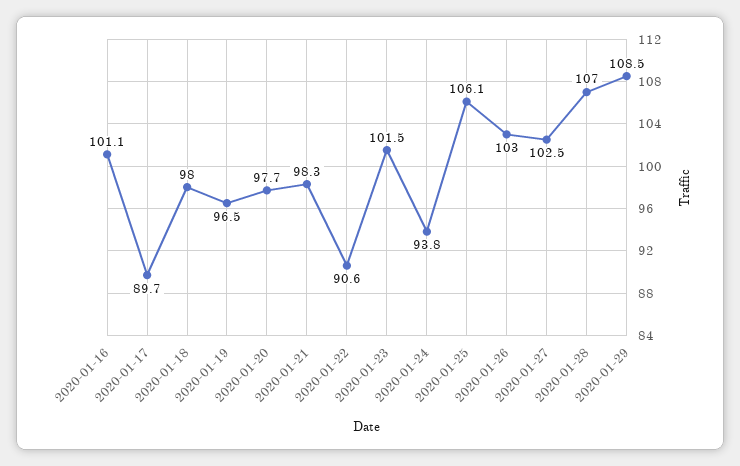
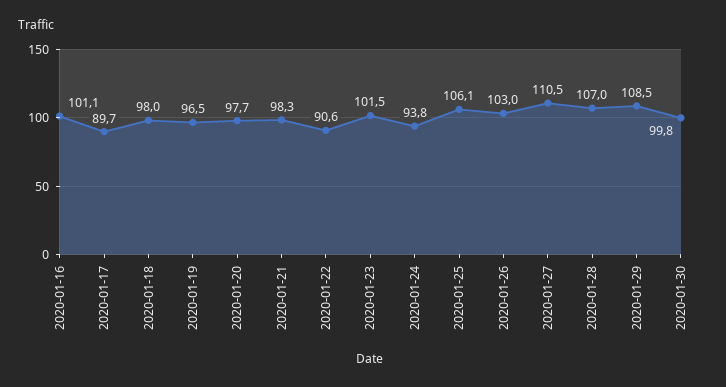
2020-01-27: 102.5 -> 110.5
2020-01-30: none -> 99.8

